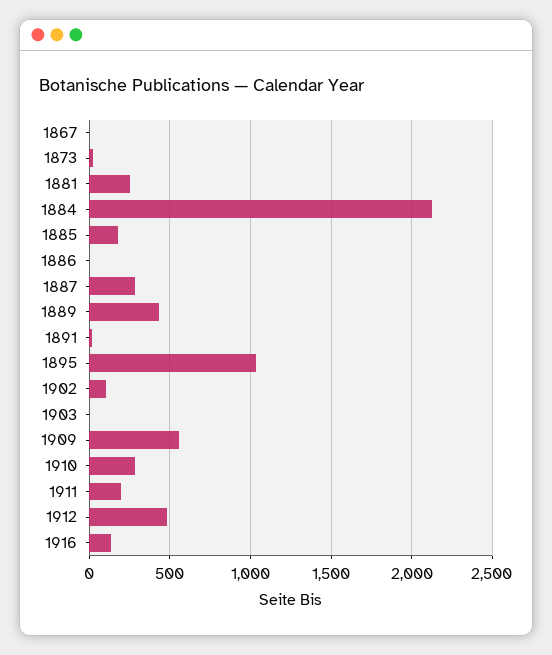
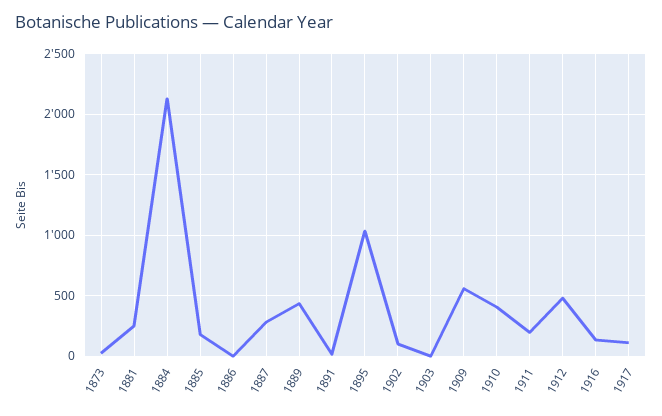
1867: 0 -> none
1910: 300 -> 400
1917: none -> 100

